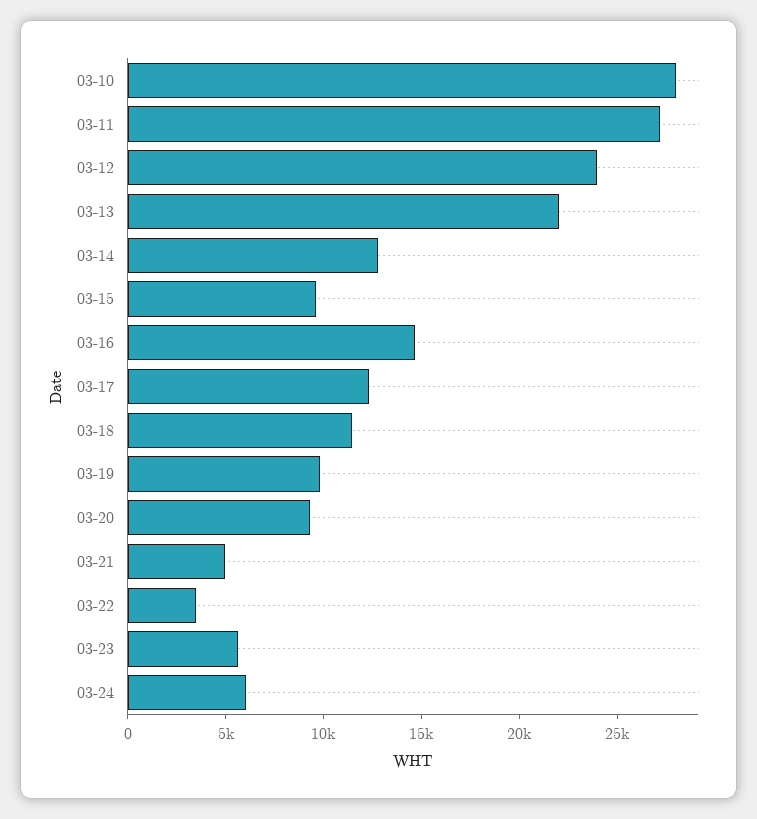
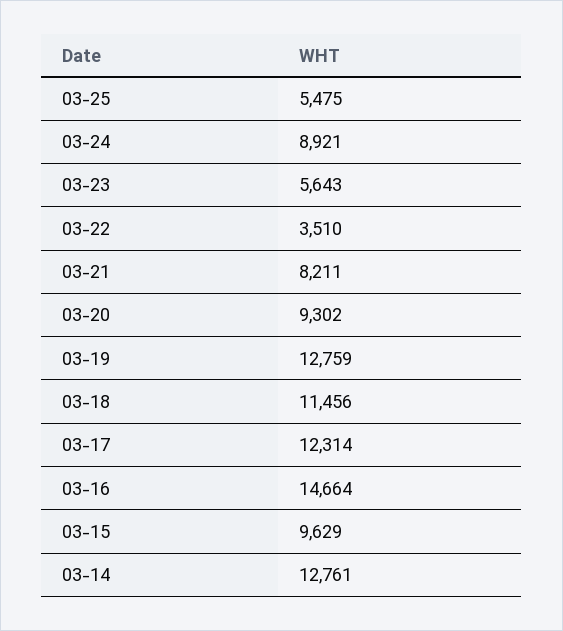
03-10: 28000 -> none
03-11: 27000 -> none
03-12: 24000 -> none
03-13: 22000 -> none
03-19: 10000 -> 12759
03-21: 5000 -> 8211
03-24: 6000 -> 8921
03-25: none -> 5475

